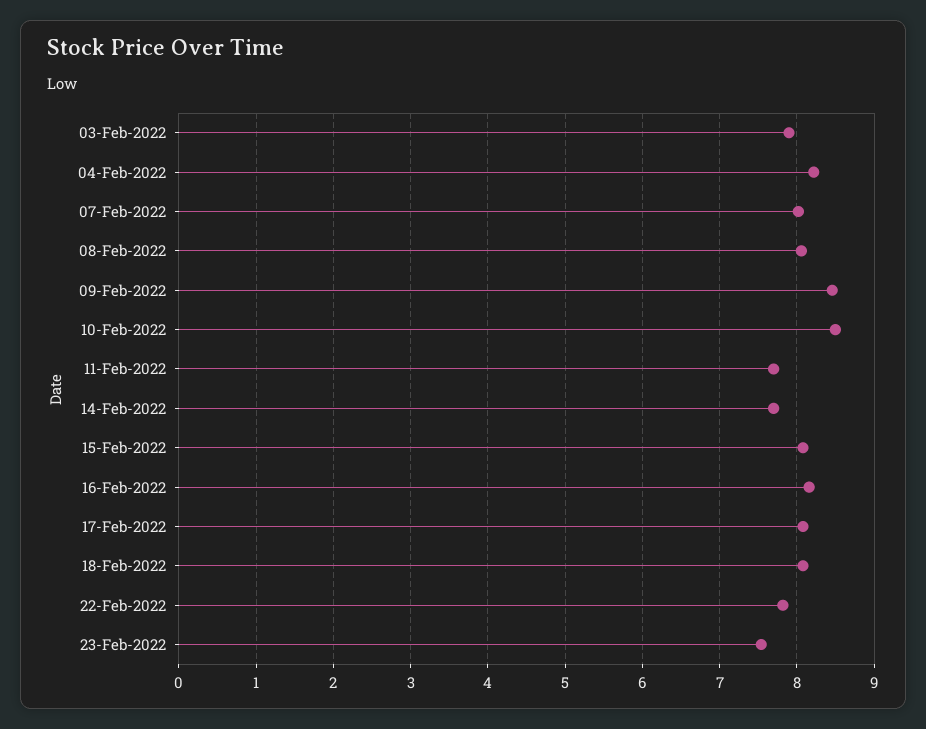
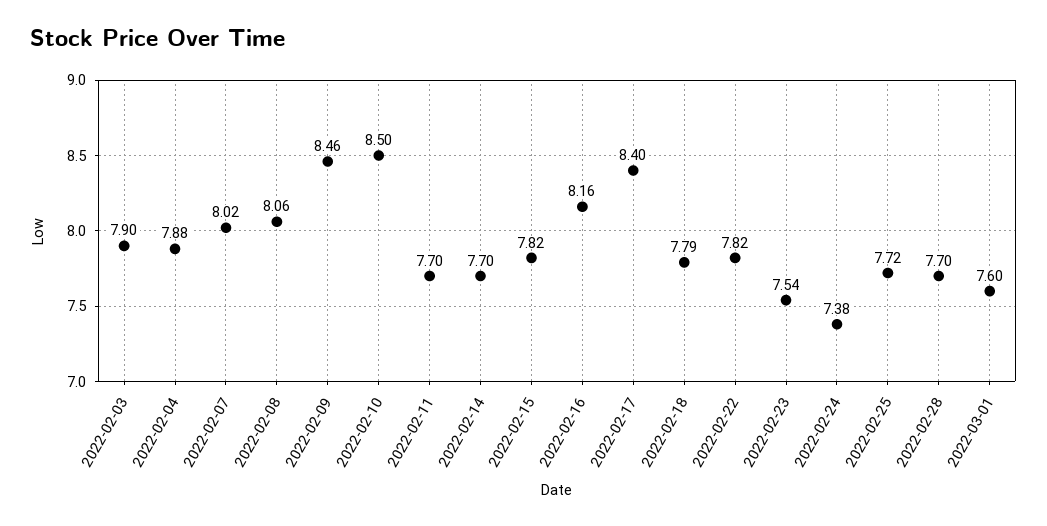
04-Feb-2022: 8.2 -> 7.88
15-Feb-2022: 8.1 -> 7.82
17-Feb-2022: 8.1 -> 8.4
18-Feb-2022: 8.1 -> 7.79
2022-02-24: none -> 7.38
2022-02-25: none -> 7.72
2022-02-28: none -> 7.7
2022-03-01: none -> 7.6

